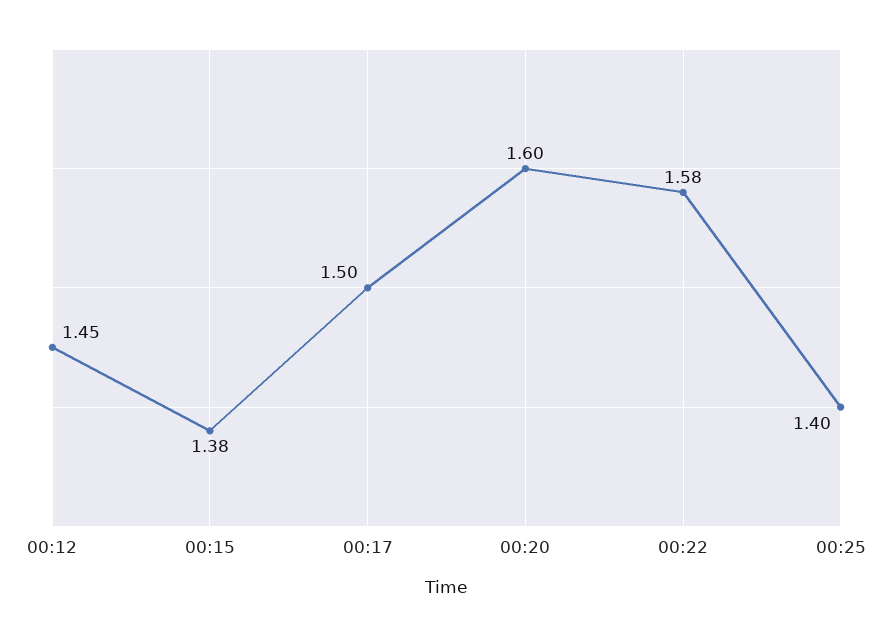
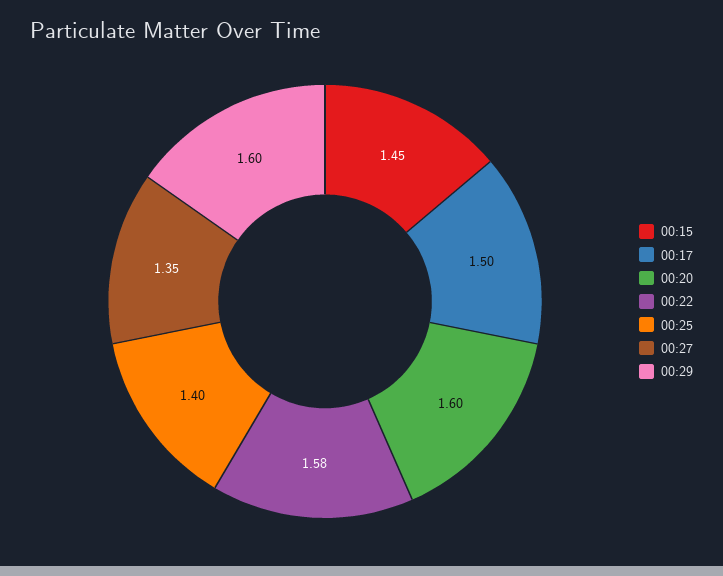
00:12: 1.45 -> none
00:15: 1.38 -> 1.45
00:27: none -> 1.35
00:29: none -> 1.6

